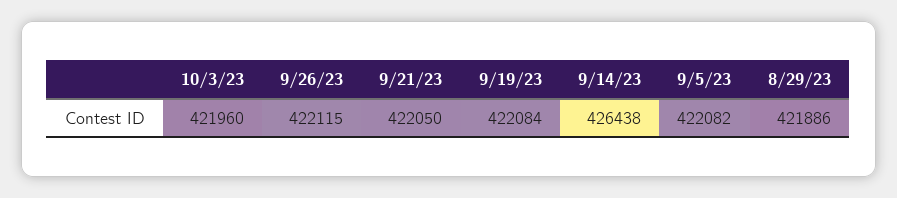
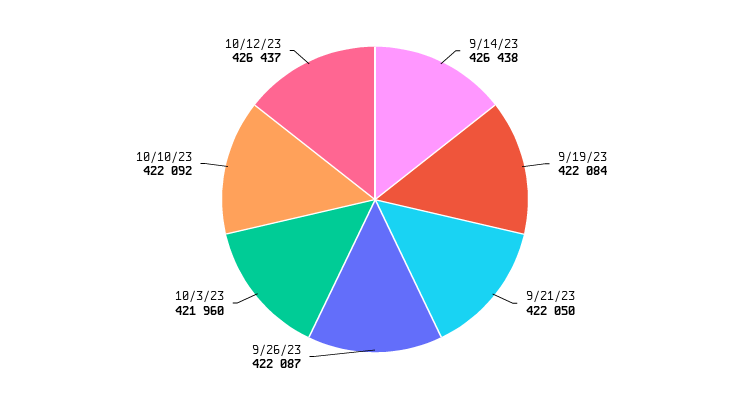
9/26/23: 422115 -> 422087
9/5/23: 422082 -> none
8/29/23: 421886 -> none
10/10/23: none -> 422092
10/12/23: none -> 426437

